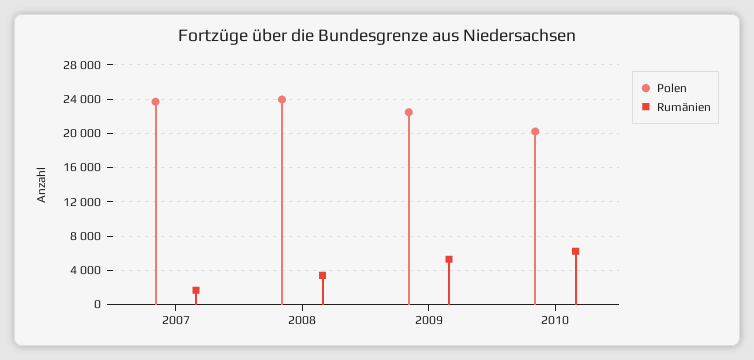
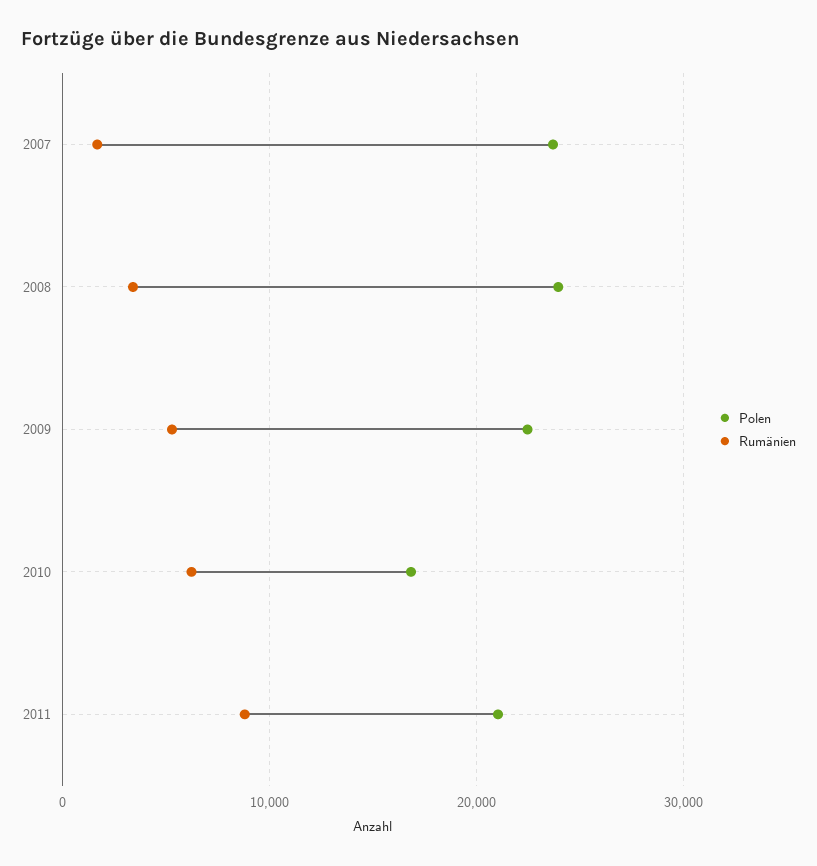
Polen, 2010: 20000 -> 17000
Polen, 2011: none -> 21000
Rumänien, 2011: none -> 9000

